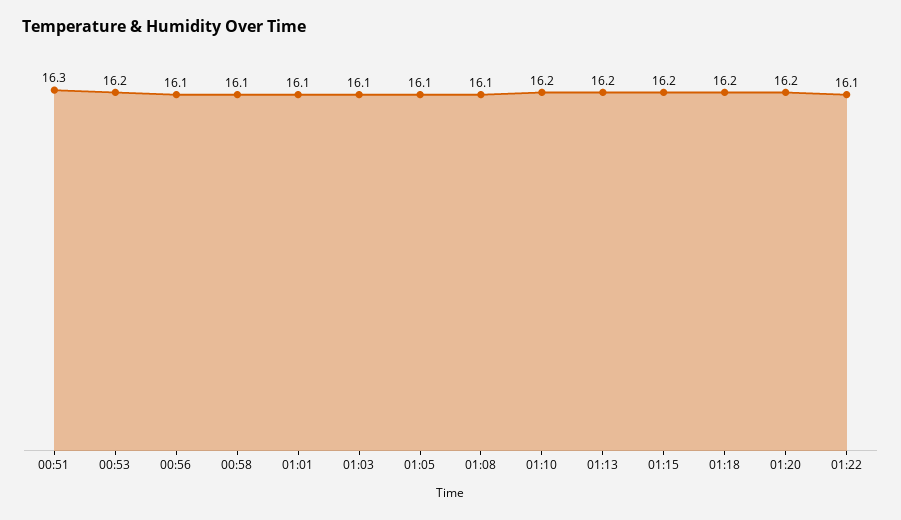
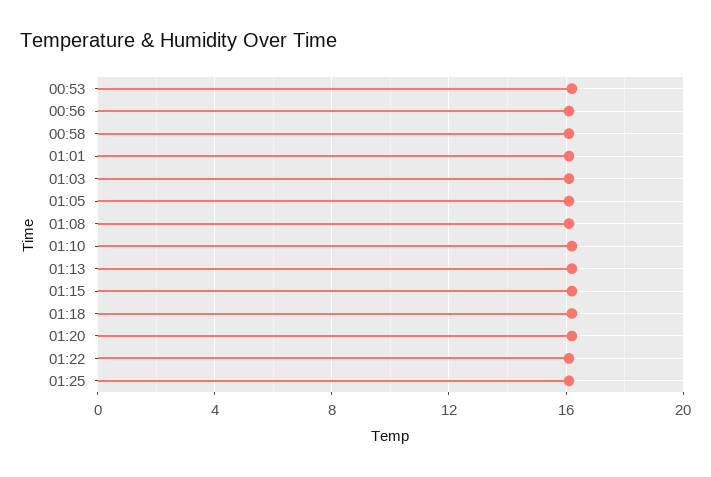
00:51: 16.3 -> none
01:25: none -> 16

